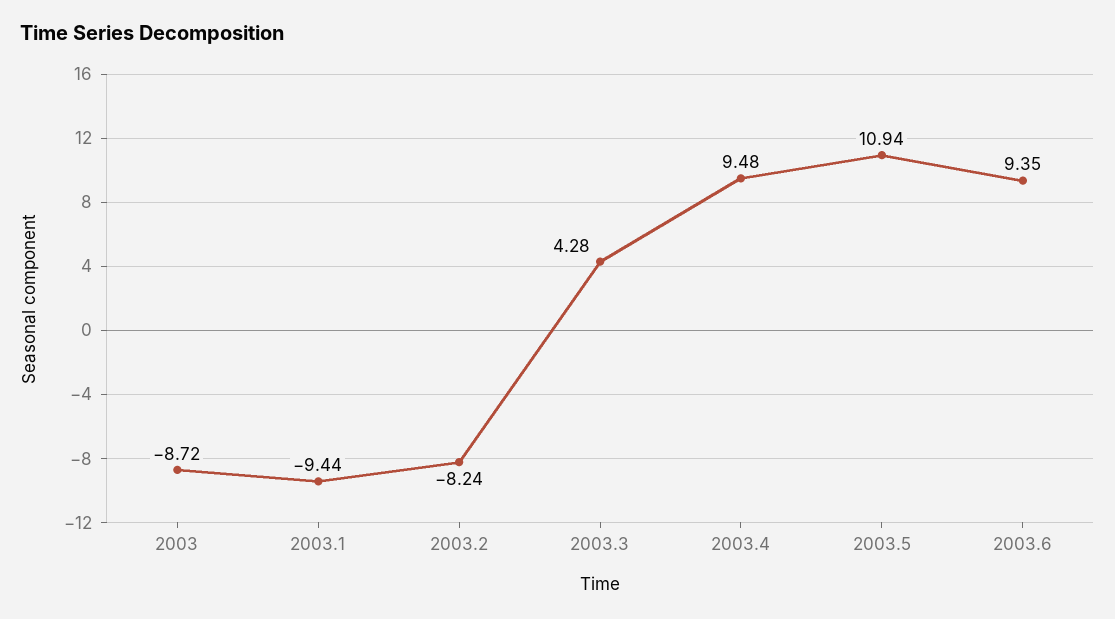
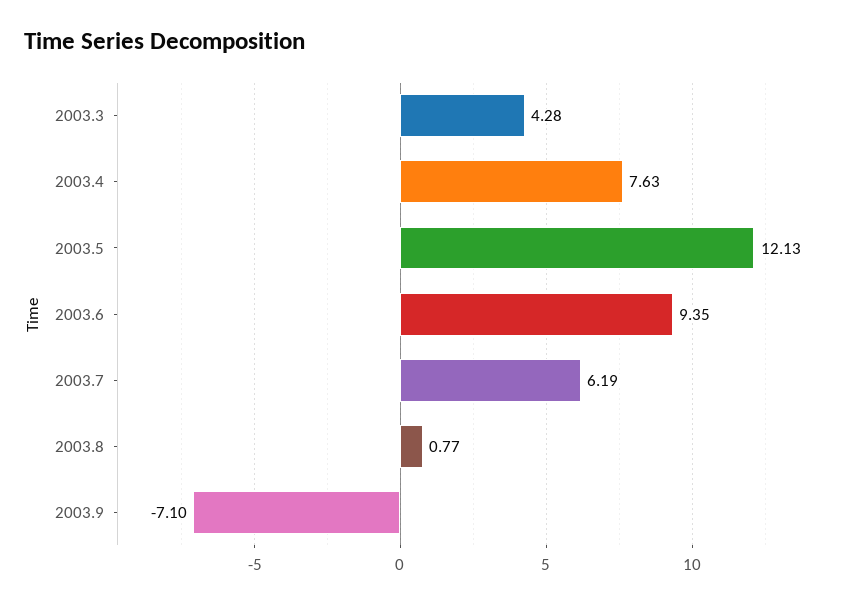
2003: -8.72 -> none
2003.1: -9.44 -> none
2003.2: -8.24 -> none
2003.4: 9.48 -> 7.63
2003.5: 10.94 -> 12.13
2003.7: none -> 6.19
2003.8: none -> 0.77
2003.9: none -> -7.1

